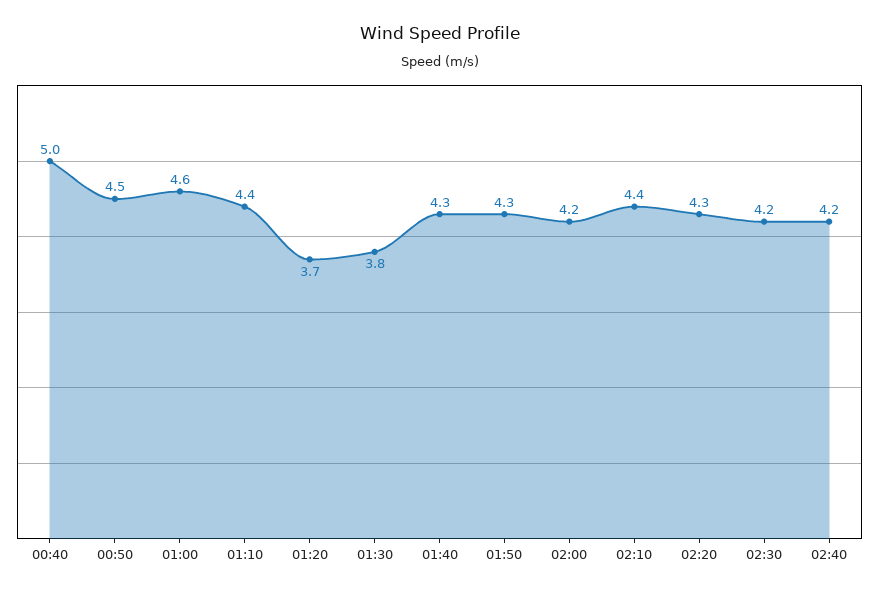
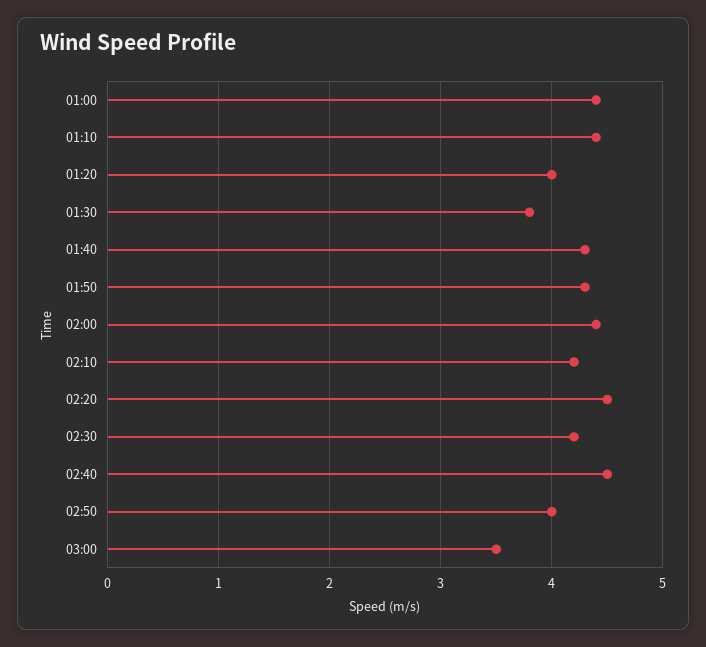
00:40: 5 -> none
00:50: 4.5 -> none
01:00: 4.6 -> 4.4
01:20: 3.7 -> 4
02:00: 4.2 -> 4.4
02:10: 4.4 -> 4.2
02:20: 4.3 -> 4.5
02:40: 4.2 -> 4.5
02:50: none -> 4
03:00: none -> 3.5

